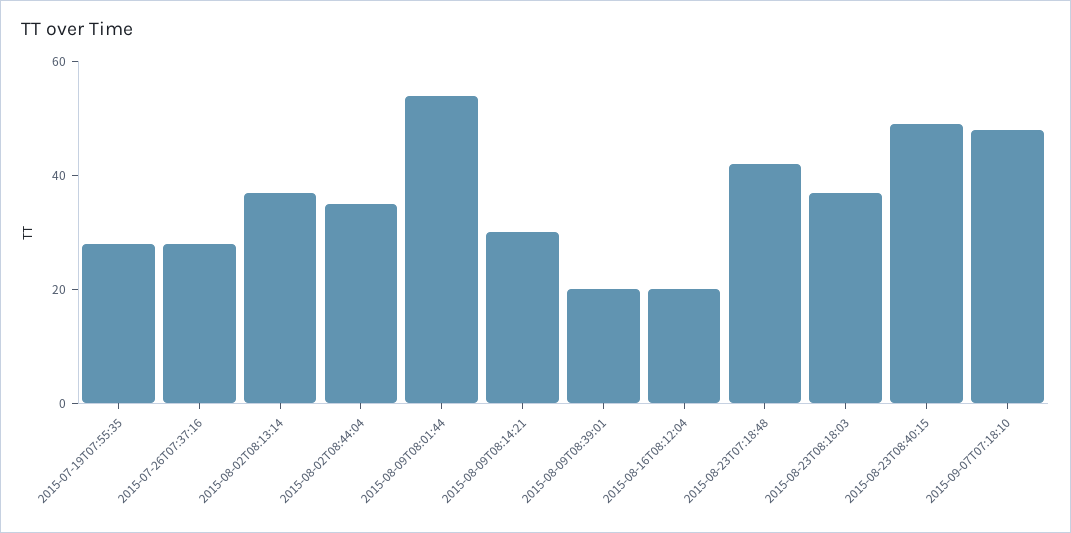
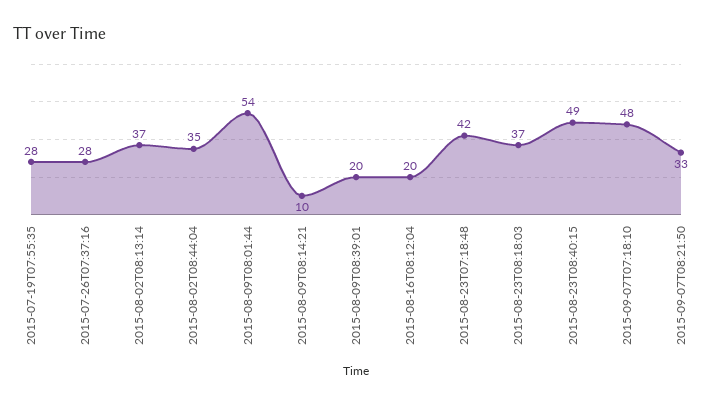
2015-08-09T08:14:21: 30 -> 10
2015-09-07T08:21:50: none -> 33

